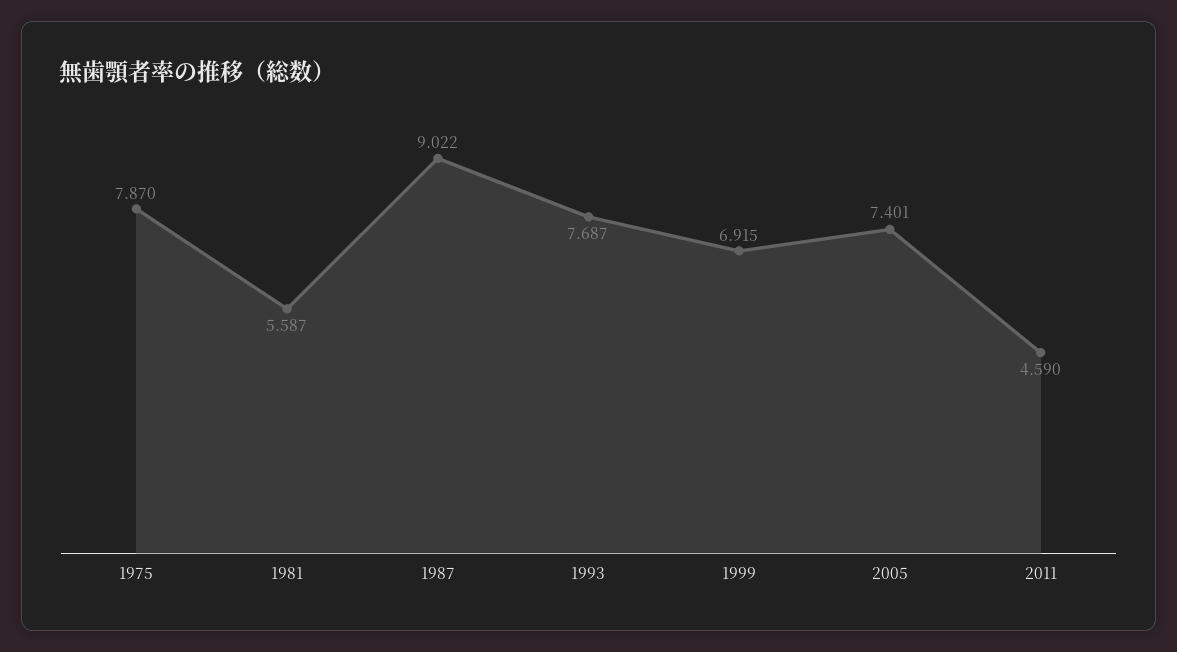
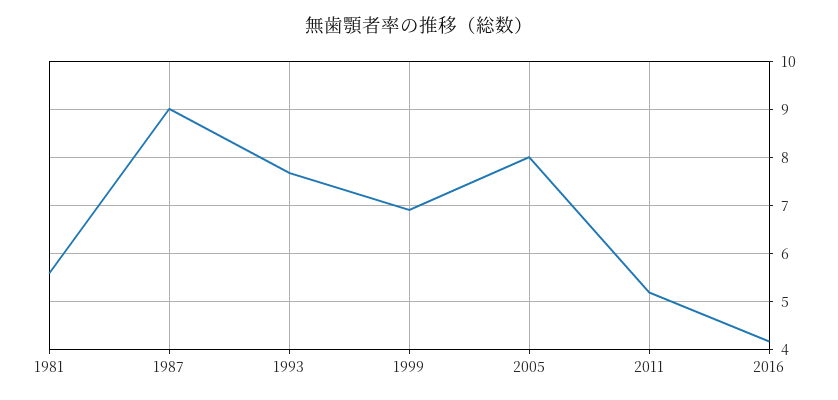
1975: 7.87 -> none
2005: 7.401 -> 8
2011: 4.59 -> 5.2
2016: none -> 4.2

